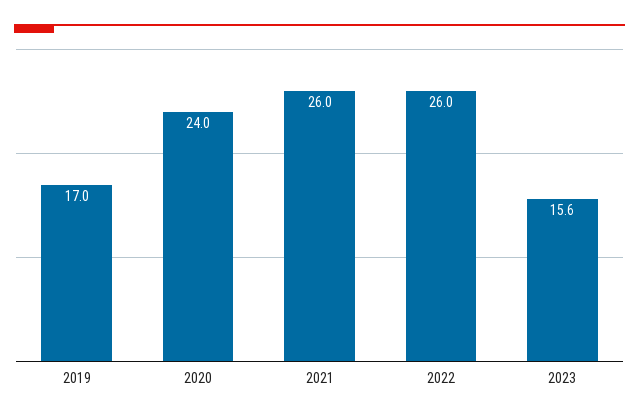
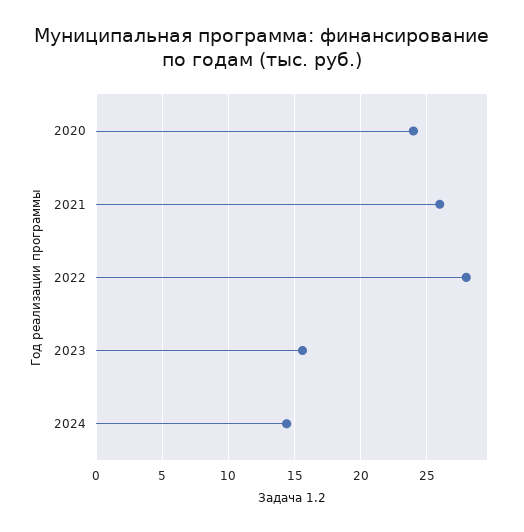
2019: 17 -> none
2022: 26 -> 28
2024: none -> 14.5

